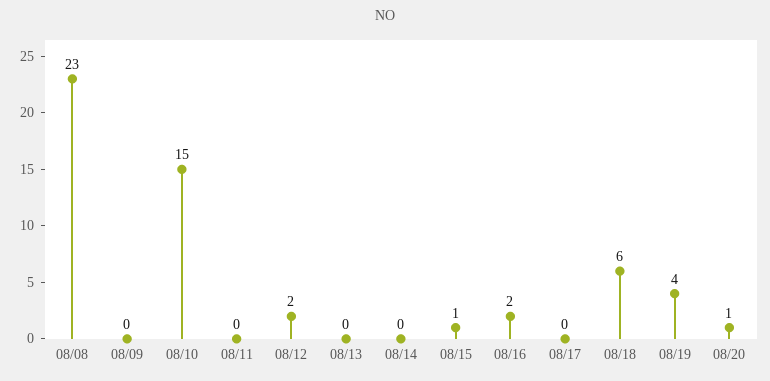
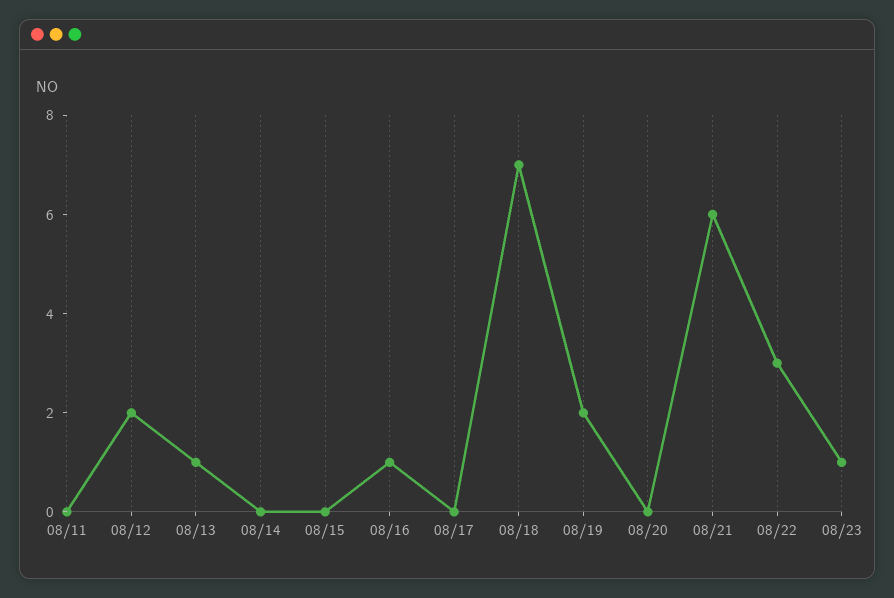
08/08: 23 -> none
08/09: 0 -> none
08/10: 15 -> none
08/13: 0 -> 1
08/15: 1 -> 0
08/16: 2 -> 1
08/18: 6 -> 7
08/19: 4 -> 2
08/20: 1 -> 0
08/21: none -> 6
08/22: none -> 3
08/23: none -> 1

